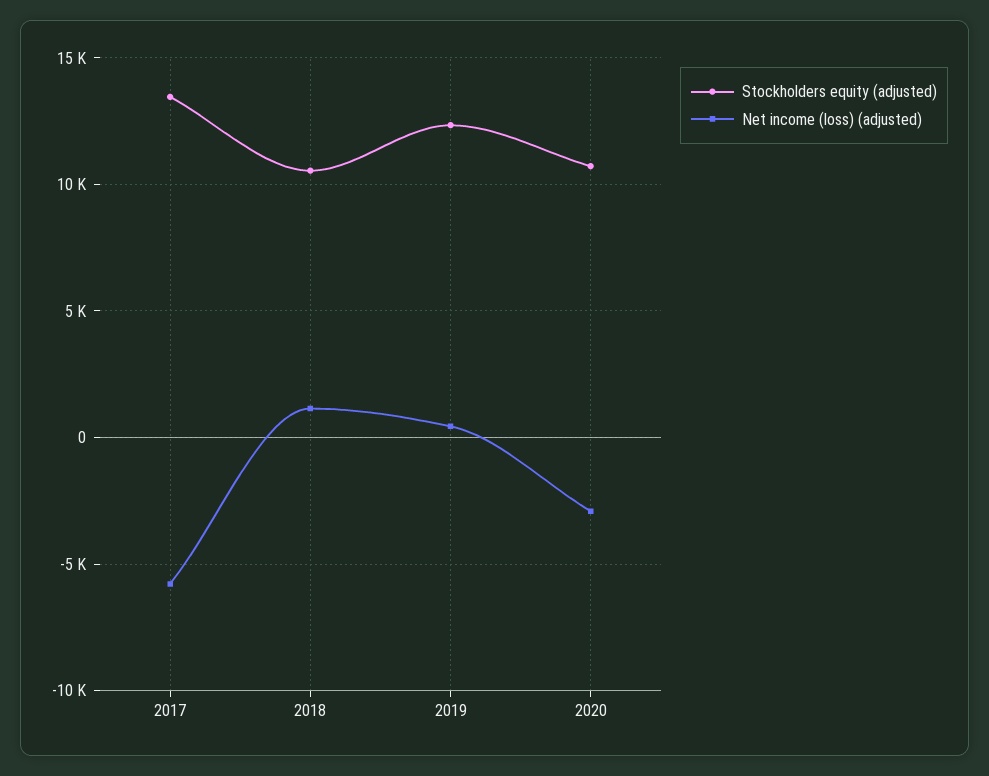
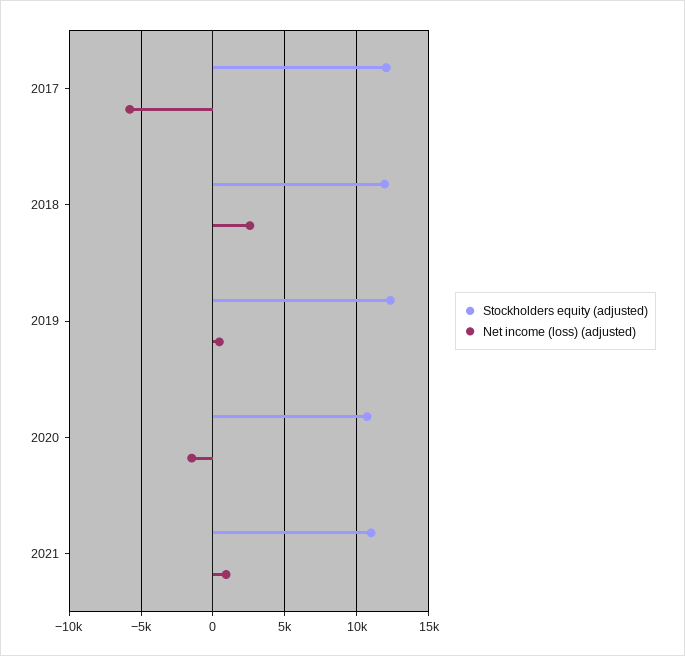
Stockholders equity (adjusted), 2017: 13500 -> 12000
Stockholders equity (adjusted), 2018: 10500 -> 12000
Net income (loss) (adjusted), 2018: 1000 -> 2500
Net income (loss) (adjusted), 2020: -3000 -> -1500
Stockholders equity (adjusted), 2021: none -> 11000
Net income (loss) (adjusted), 2021: none -> 1000

